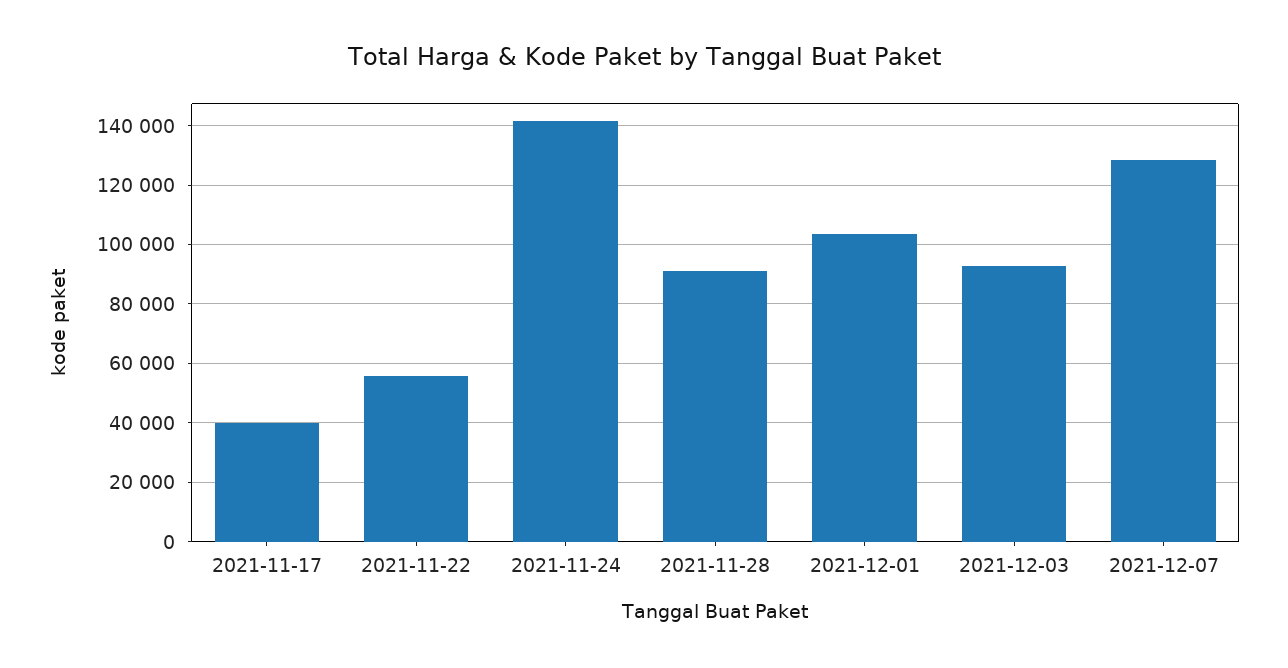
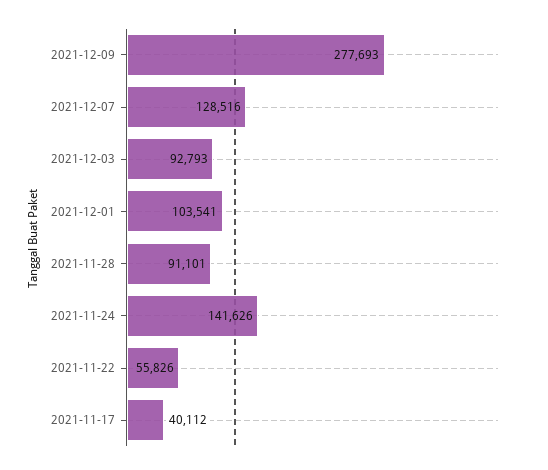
2021-12-09: none -> 277693

